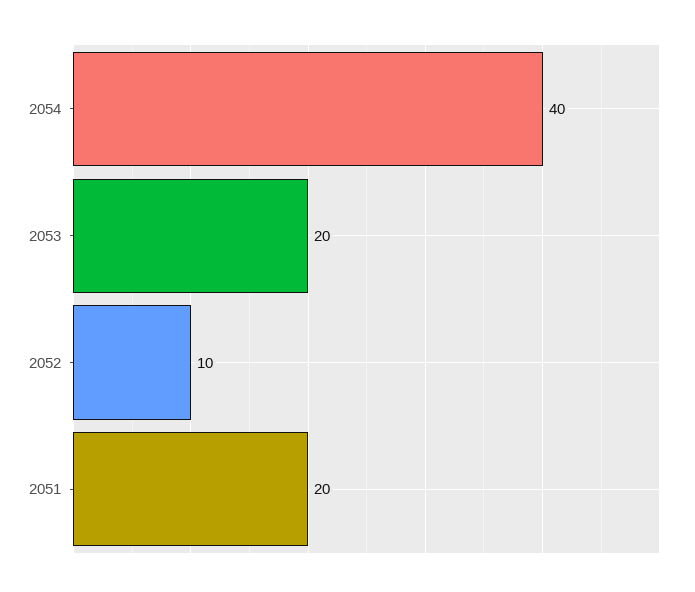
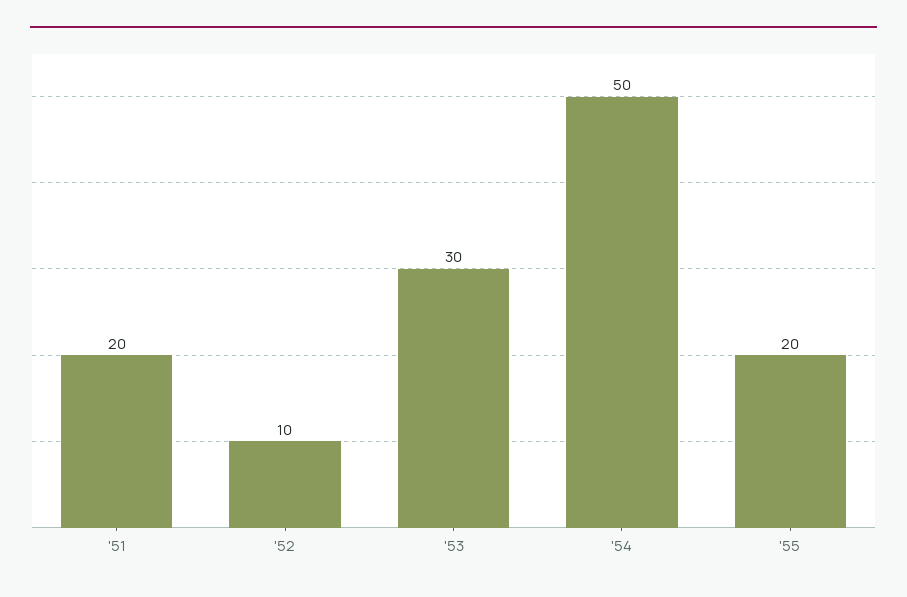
2054: 40 -> 50
2053: 20 -> 30
'55: none -> 20

